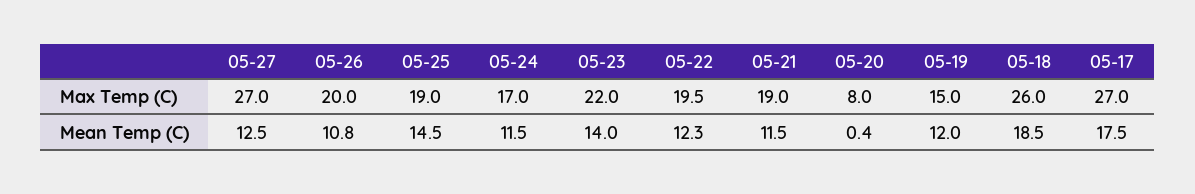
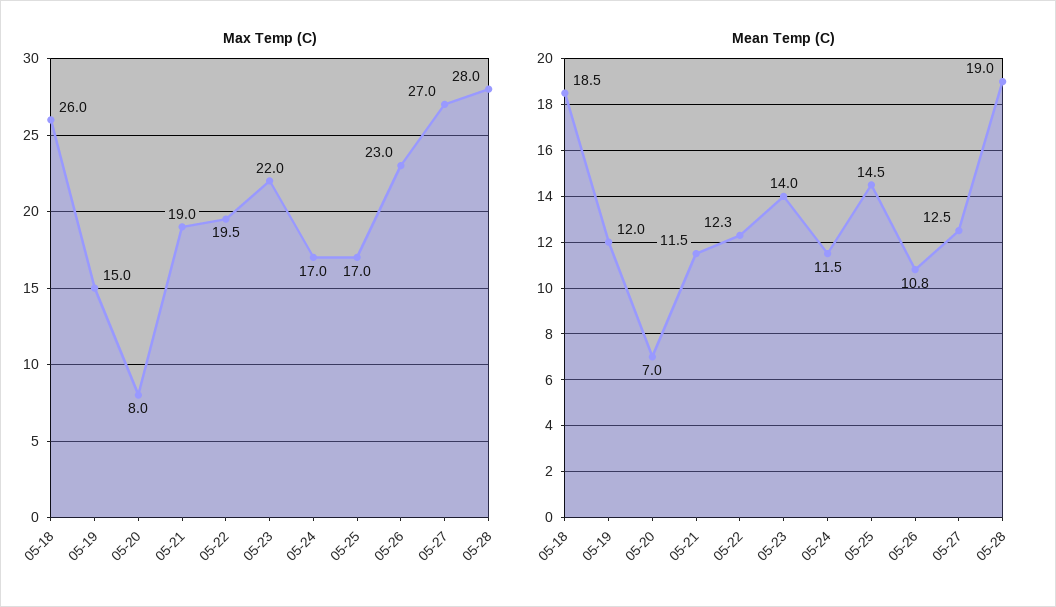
Max Temp (C), 05-26: 20 -> 23
Max Temp (C), 05-25: 19 -> 17
Max Temp (C), 05-17: 27 -> none
Mean Temp (C), 05-20: 0.4 -> 7
Mean Temp (C), 05-17: 17.5 -> none
Max Temp (C), 05-28: none -> 28
Mean Temp (C), 05-28: none -> 19

